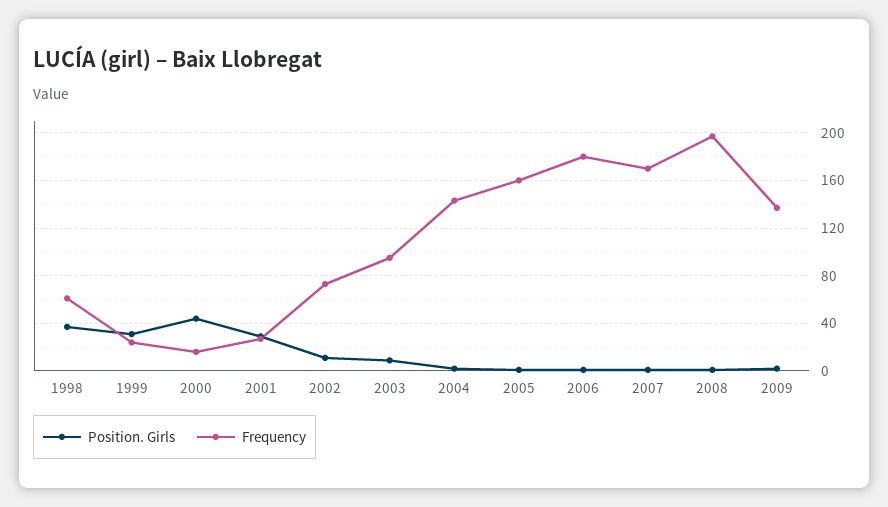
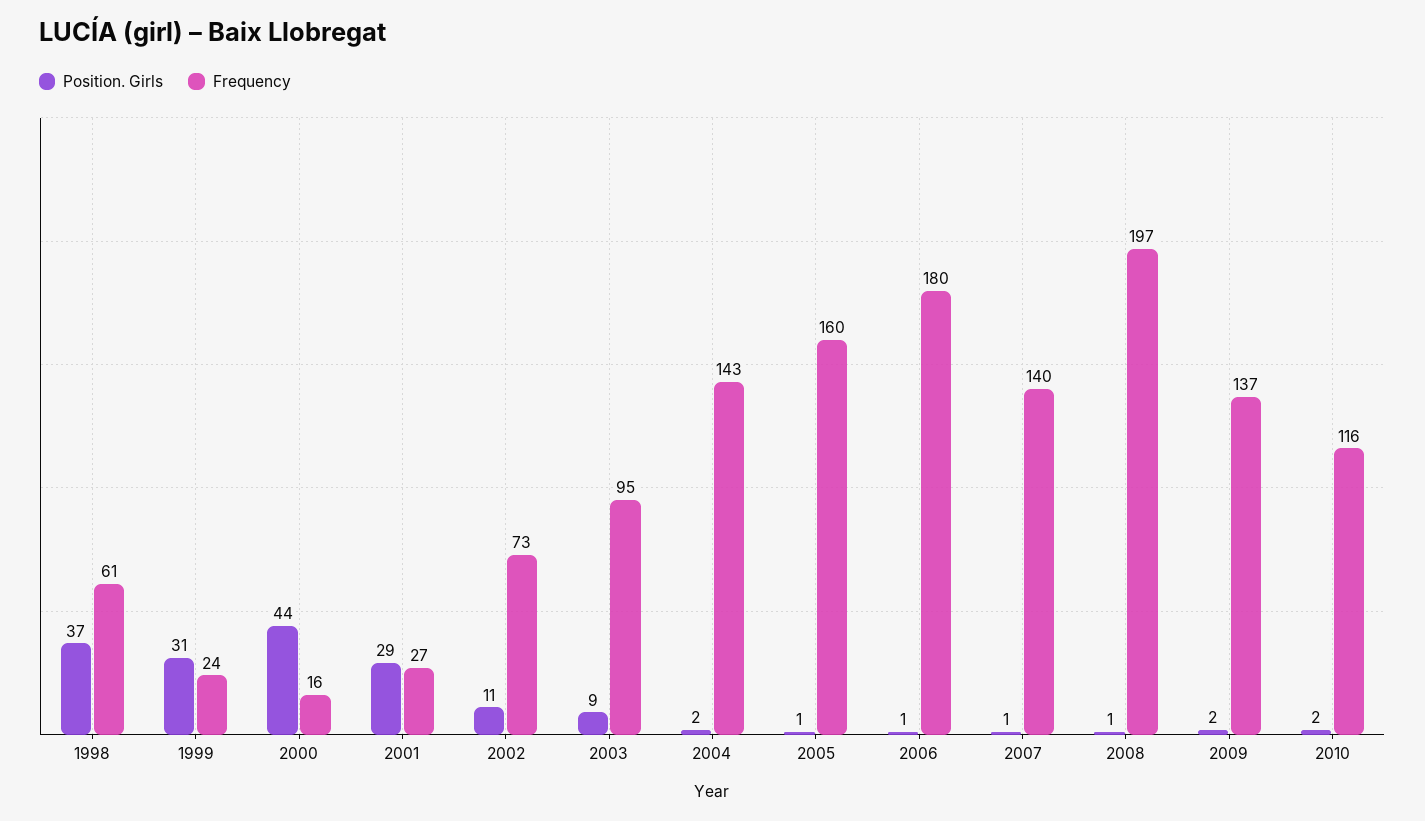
Frequency, 2007: 170 -> 140
Position. Girls, 2010: none -> 2
Frequency, 2010: none -> 116

